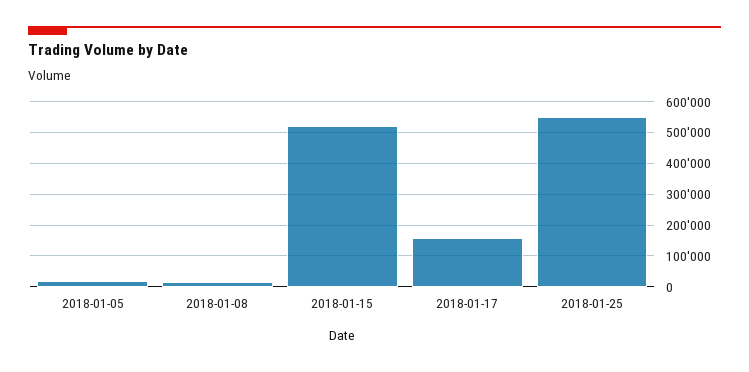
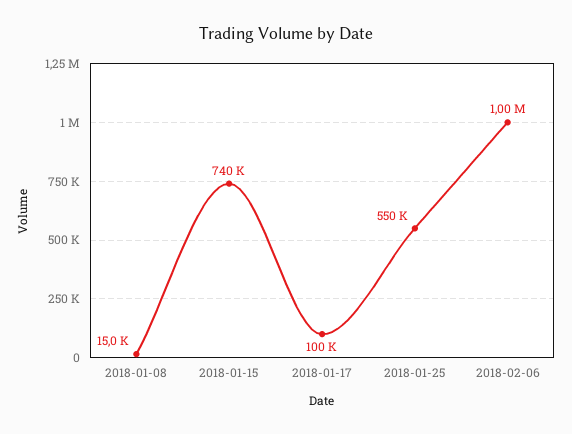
2018-01-05: 20000 -> none
2018-01-15: 520000 -> 740000
2018-01-17: 160000 -> 100000
2018-02-06: none -> 1000000

